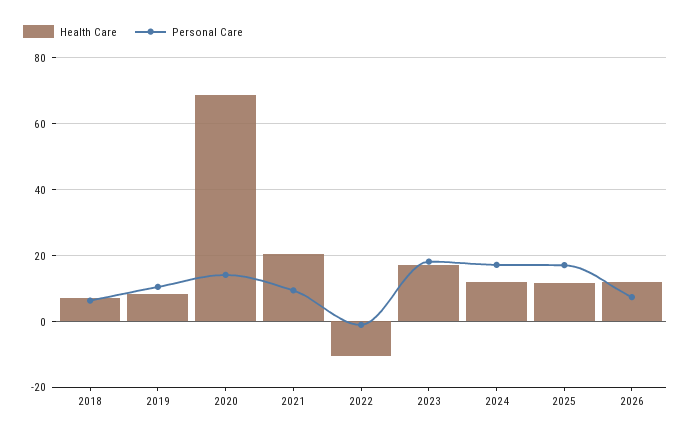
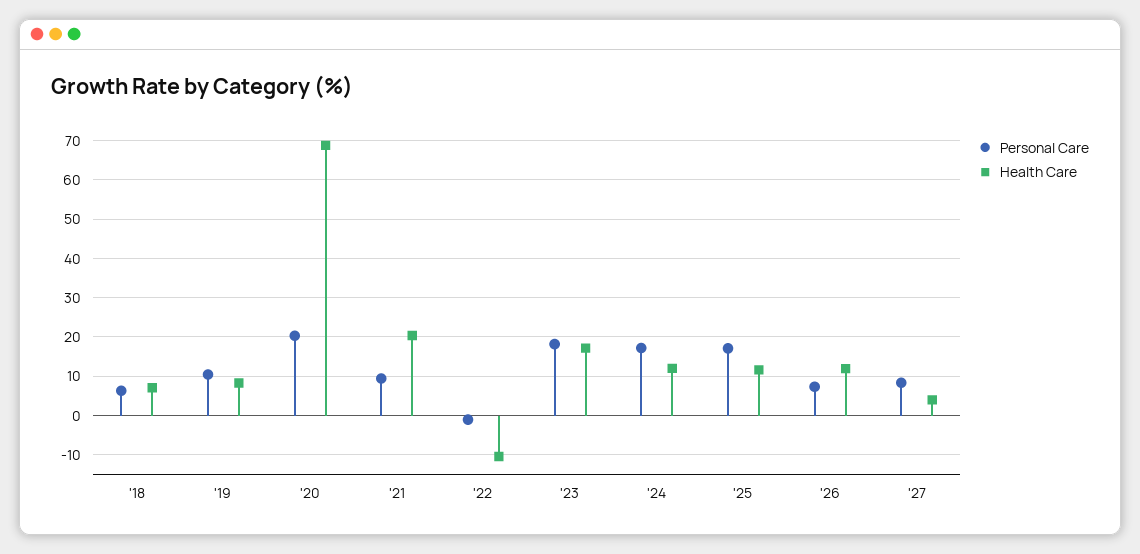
Personal Care, 2020: 14 -> 20
Personal Care, '27: none -> 8
Health Care, '27: none -> 4

